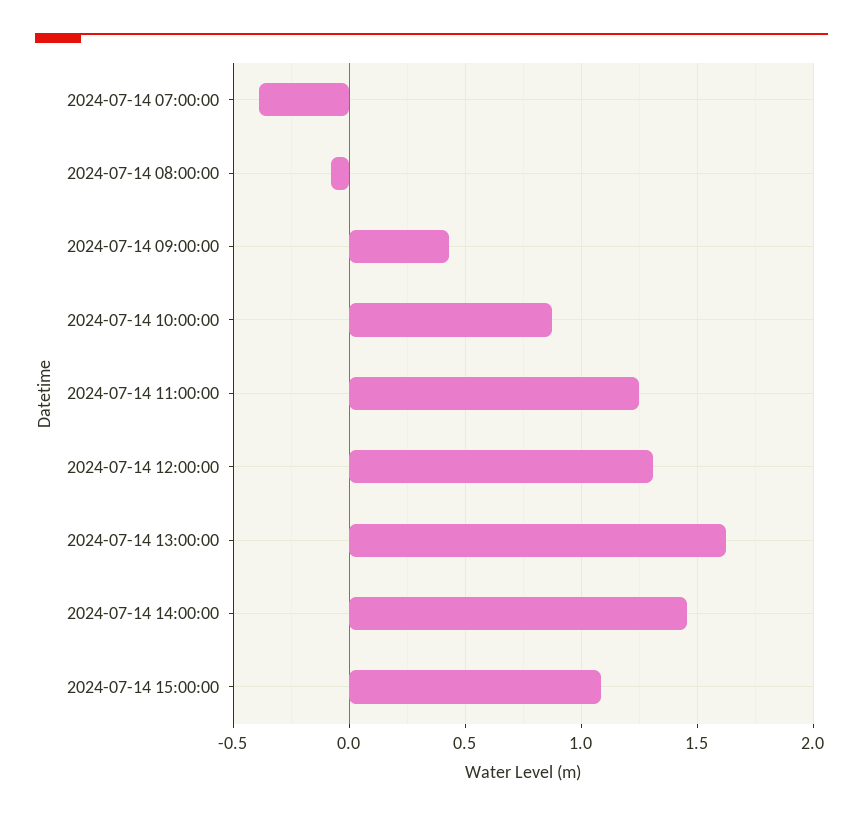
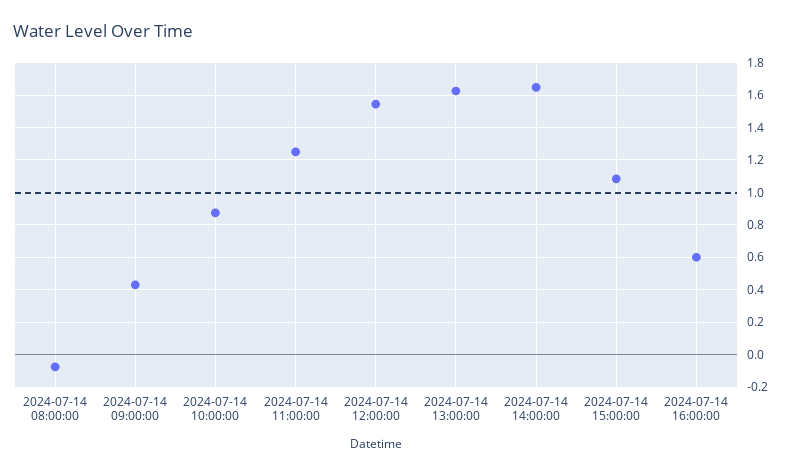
2024-07-14 07:00:00: -0.4 -> none
2024-07-14 12:00:00: 1.3 -> 1.55
2024-07-14 14:00:00: 1.45 -> 1.65
2024-07-14 16:00:00: none -> 0.6

